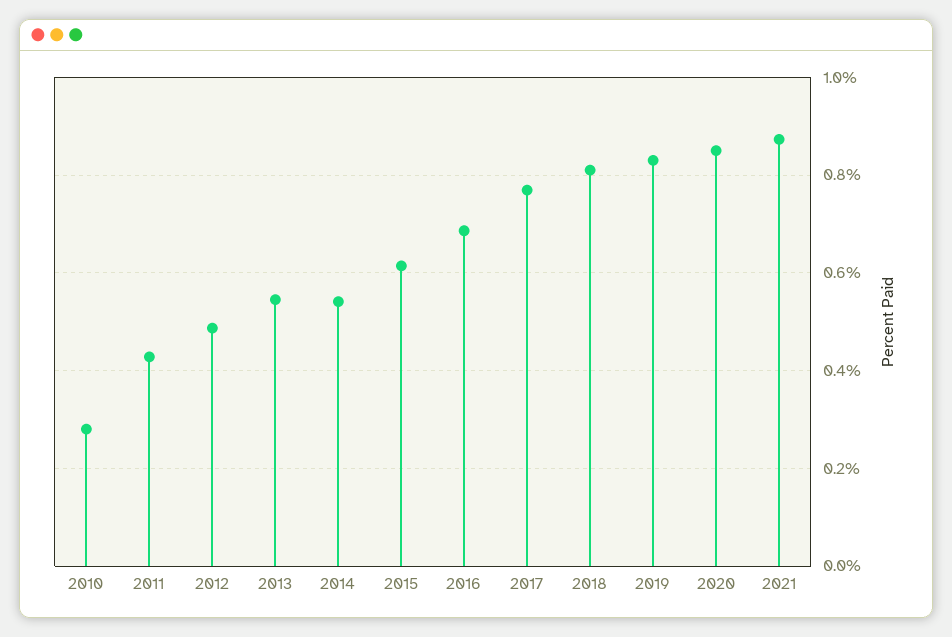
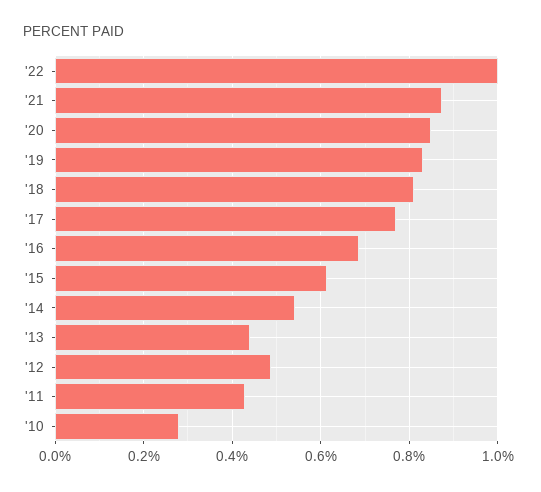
2013: 0.54 -> 0.44
'22: none -> 1

